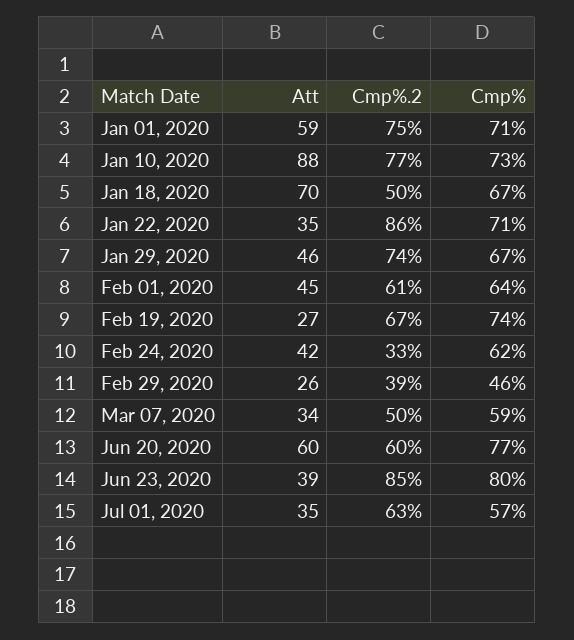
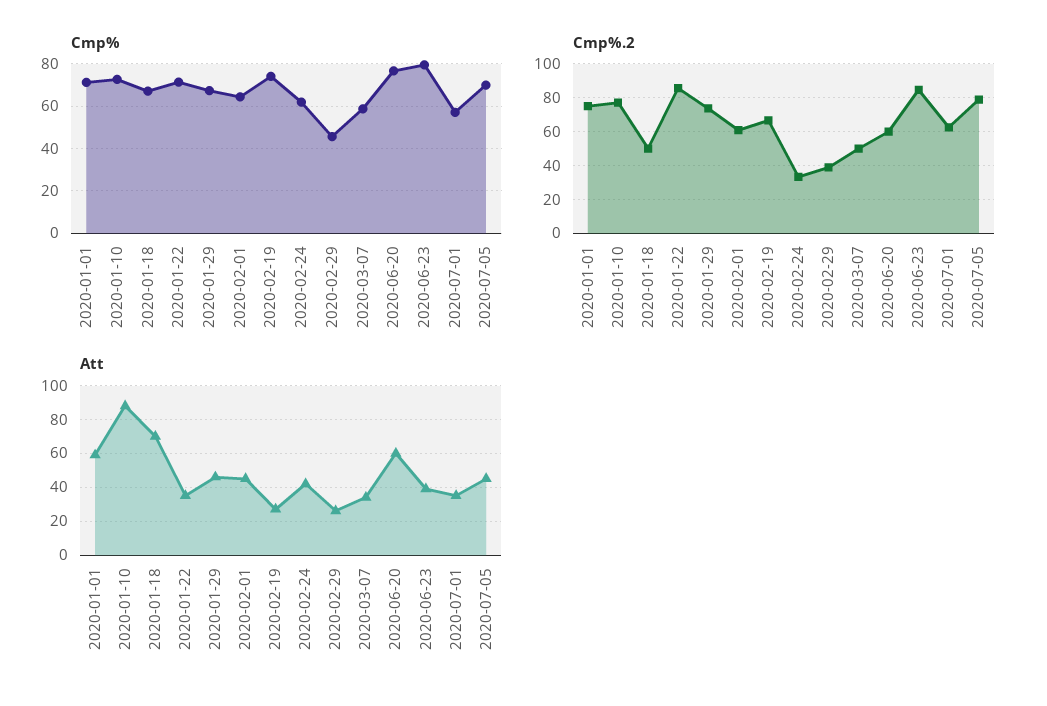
Cmp%, 2020-07-05: none -> 70
Cmp%.2, 2020-07-05: none -> 80
Att, 2020-07-05: none -> 45

